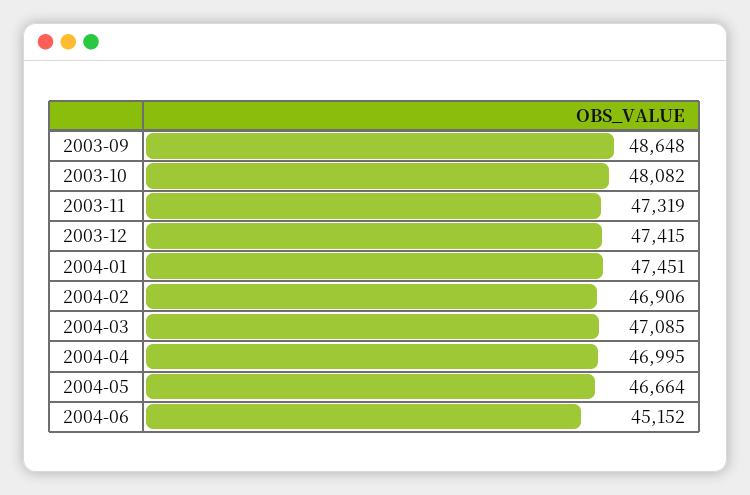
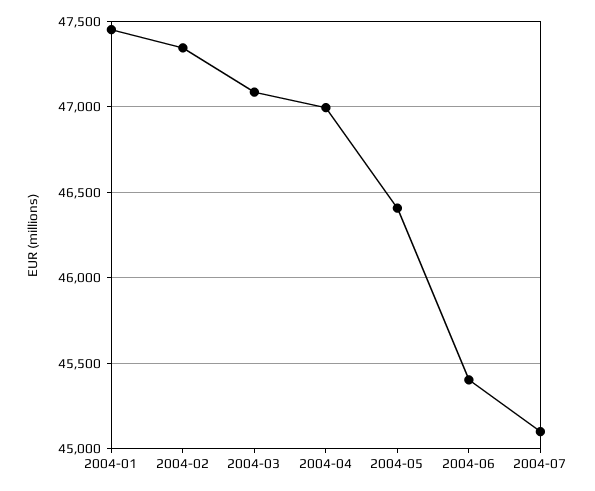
2003-09: 48648 -> none
2003-10: 48082 -> none
2003-11: 47319 -> none
2003-12: 47415 -> none
2004-02: 46906 -> 47350
2004-05: 46664 -> 46400
2004-06: 45152 -> 45400
2004-07: none -> 45100

